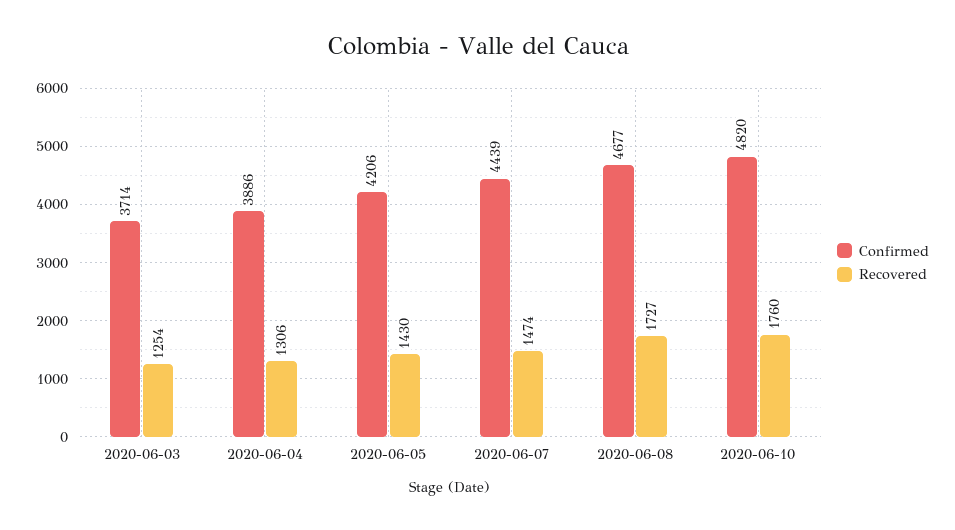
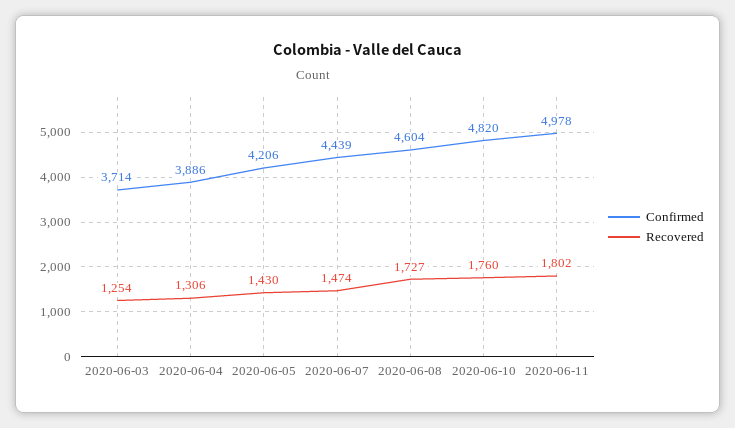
Confirmed, 2020-06-08: 4677 -> 4604
Confirmed, 2020-06-11: none -> 4978
Recovered, 2020-06-11: none -> 1802

